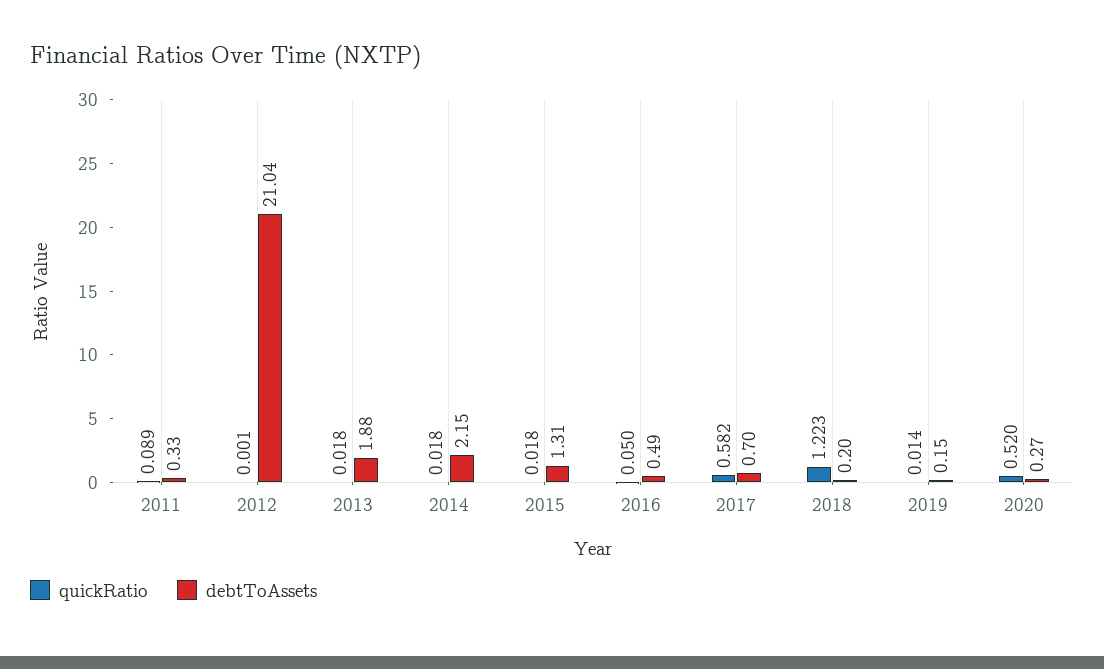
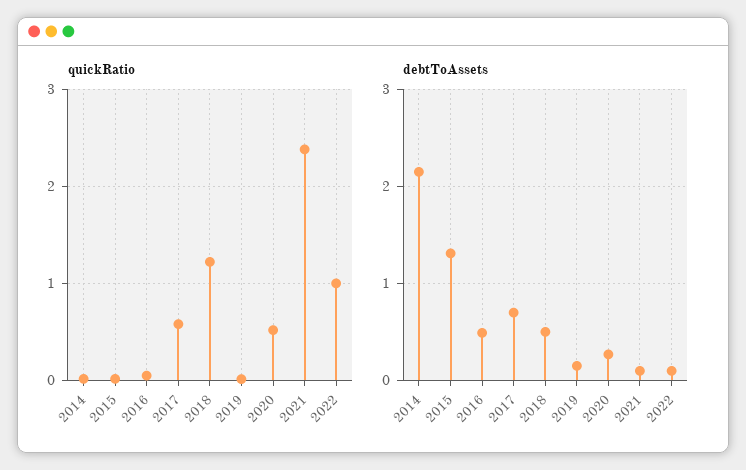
quickRatio, 2011: 0.089 -> none
debtToAssets, 2011: 0.33 -> none
quickRatio, 2012: 0.001 -> none
debtToAssets, 2012: 21.04 -> none
quickRatio, 2013: 0.018 -> none
debtToAssets, 2013: 1.88 -> none
debtToAssets, 2018: 0.2 -> 0.5
quickRatio, 2021: none -> 2.4
quickRatio, 2022: none -> 1
debtToAssets, 2021: none -> 0.1
debtToAssets, 2022: none -> 0.1

